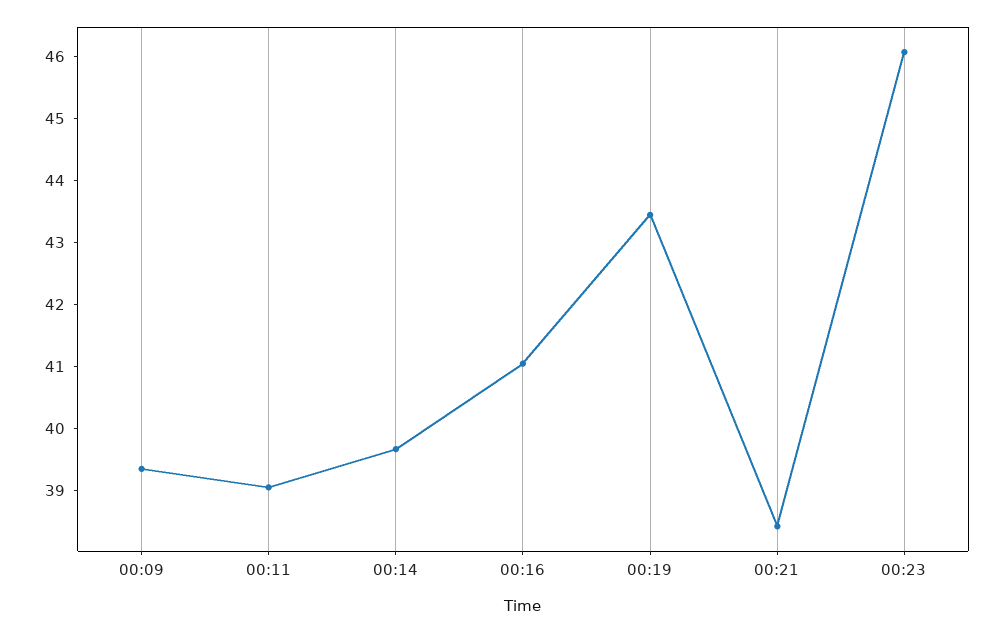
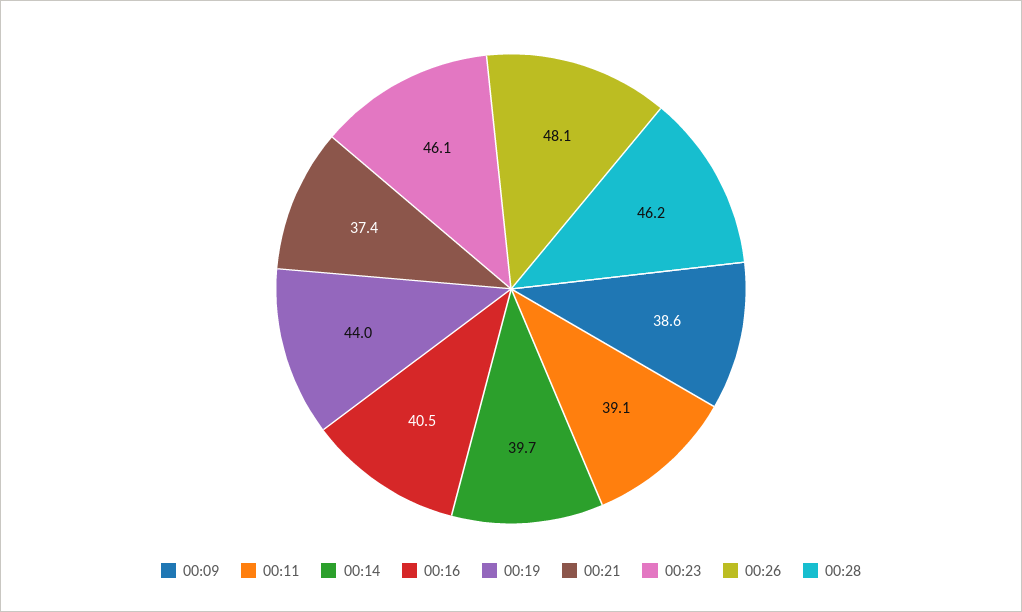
00:09: 39.4 -> 38.6
00:16: 41 -> 40.5
00:19: 43.4 -> 44
00:21: 38.4 -> 37.4
00:26: none -> 48.1
00:28: none -> 46.2

